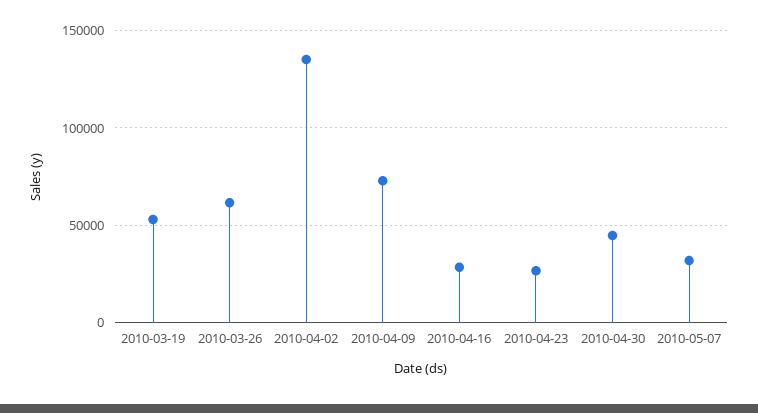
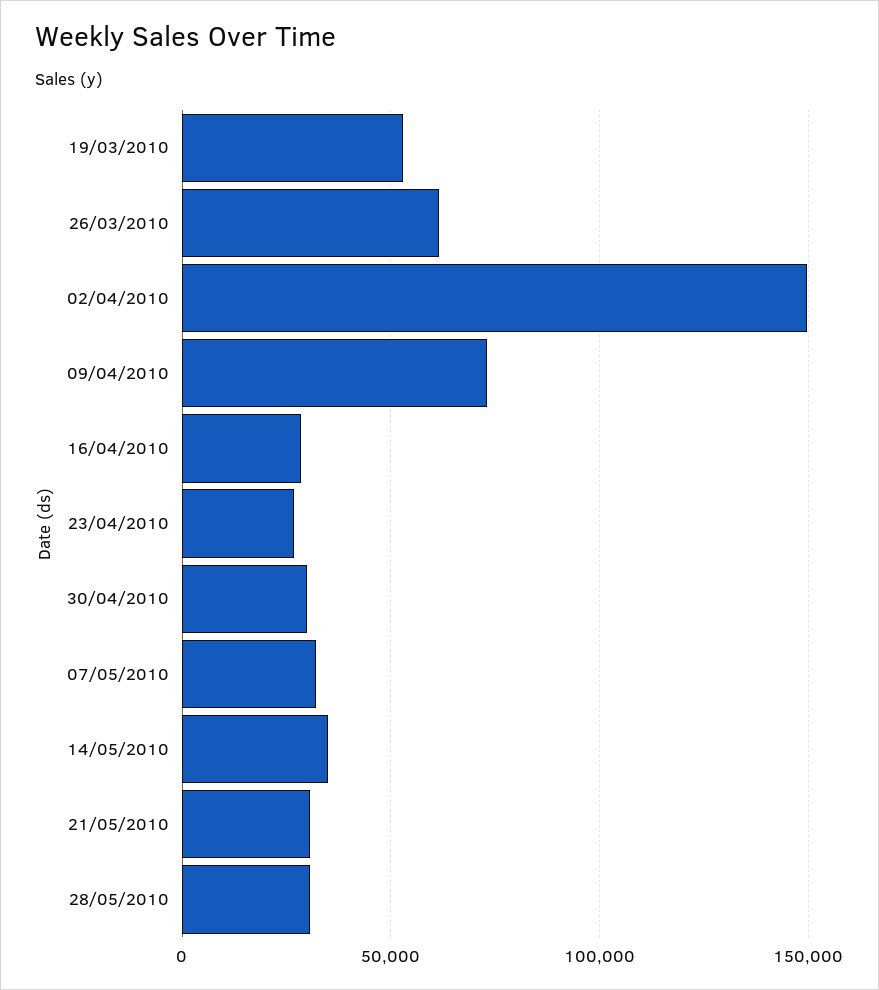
2010-04-02: 135000 -> 150000
2010-04-30: 45000 -> 30000
14/05/2010: none -> 35000
21/05/2010: none -> 30000
28/05/2010: none -> 30000

